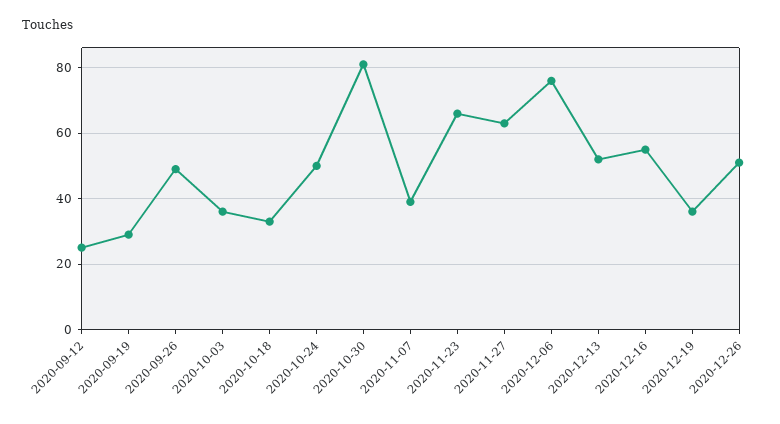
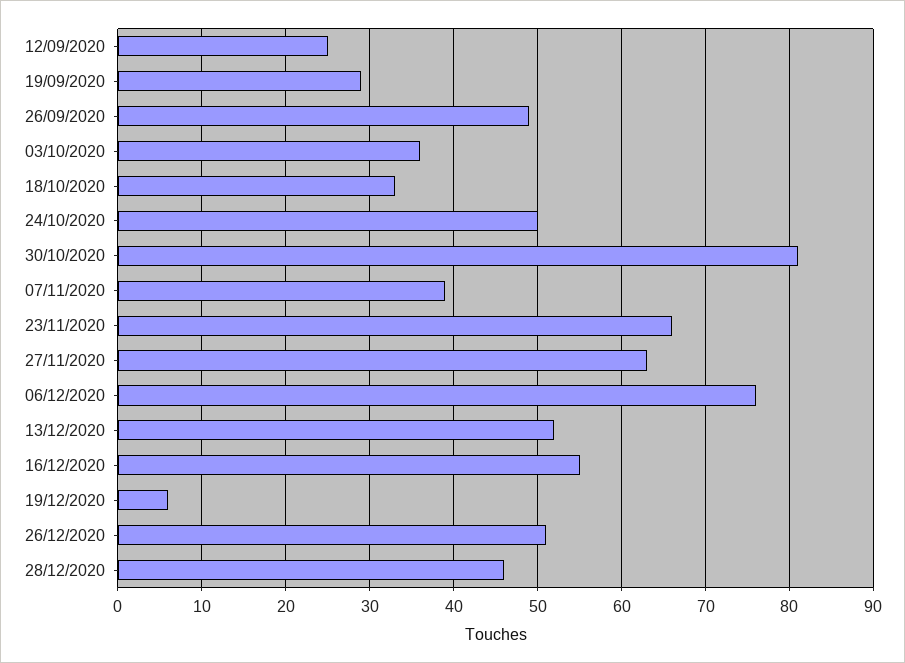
2020-12-19: 35 -> 6
28/12/2020: none -> 46

